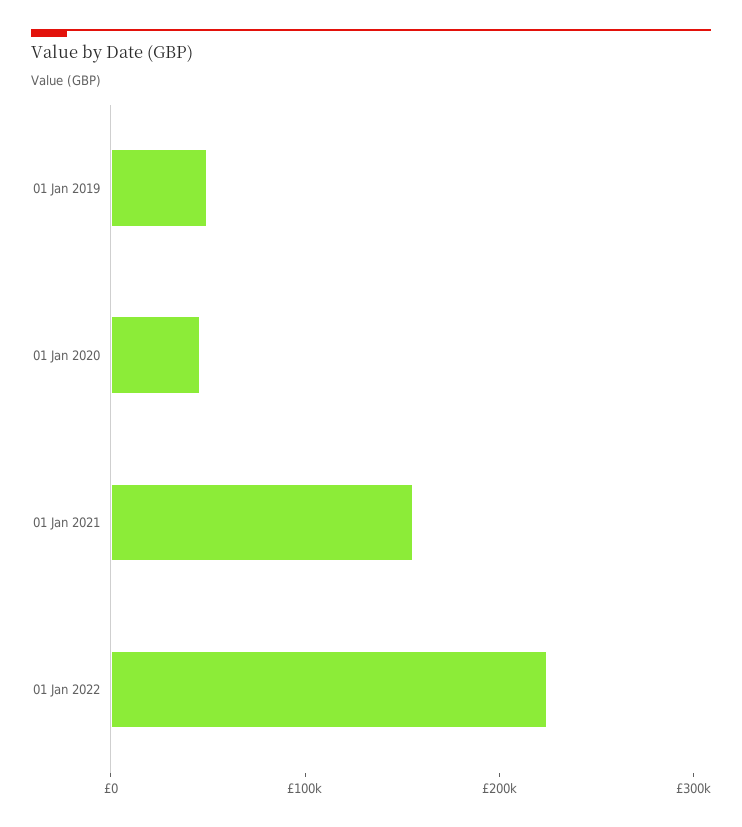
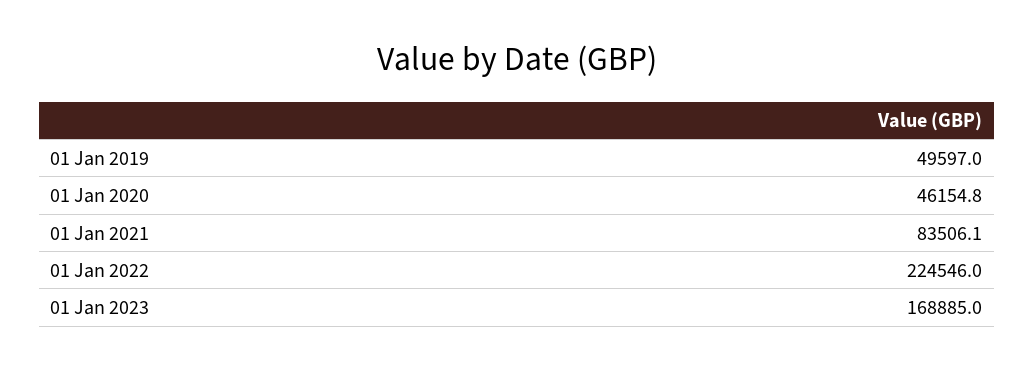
01 Jan 2021: 160000 -> 83506.1
01 Jan 2023: none -> 168885

